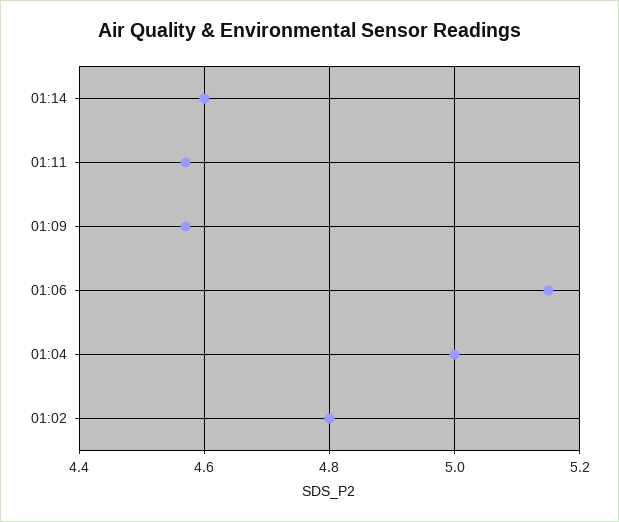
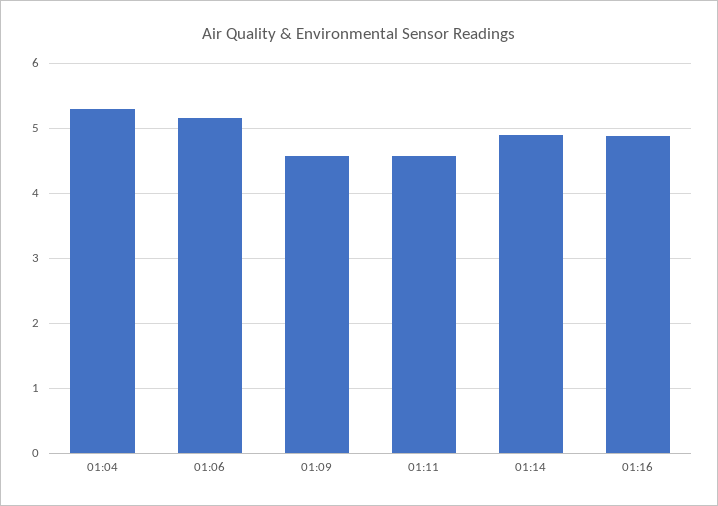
01:14: 4.6 -> 4.9
01:04: 5 -> 5.3
01:02: 4.8 -> none
01:16: none -> 4.9

